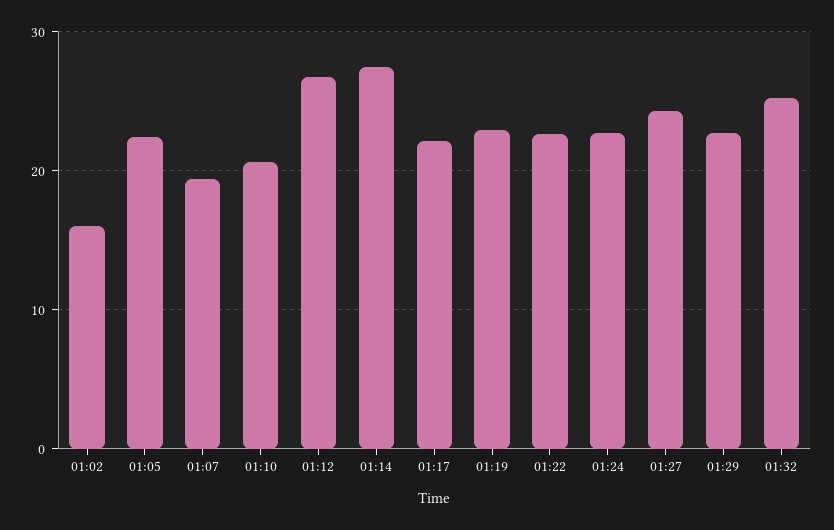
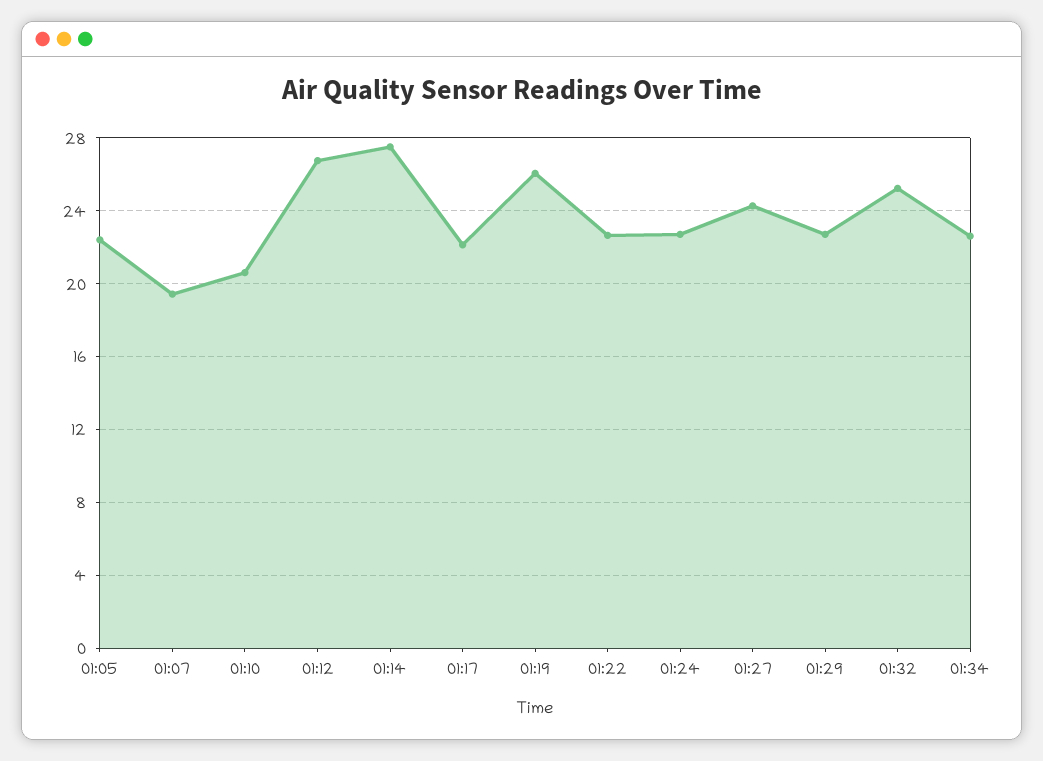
01:02: 16 -> none
01:19: 23 -> 26
01:34: none -> 22.5

